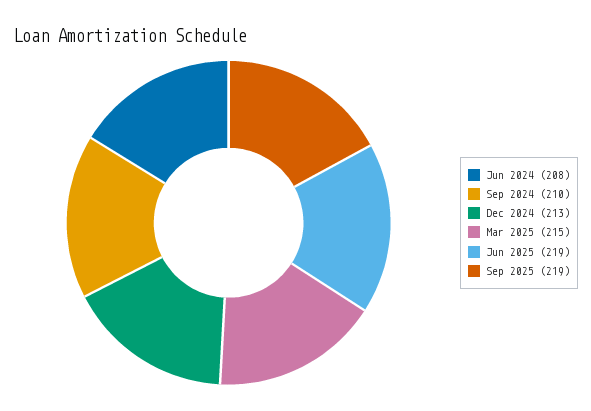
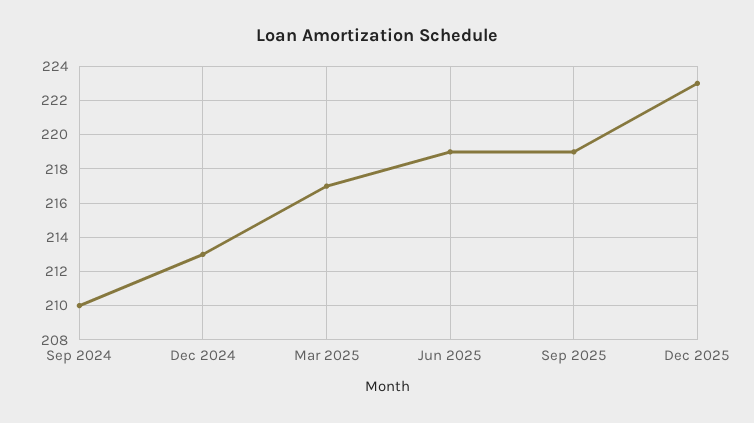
Jun 2024: 208 -> none
Mar 2025: 215 -> 217
Dec 2025: none -> 223

